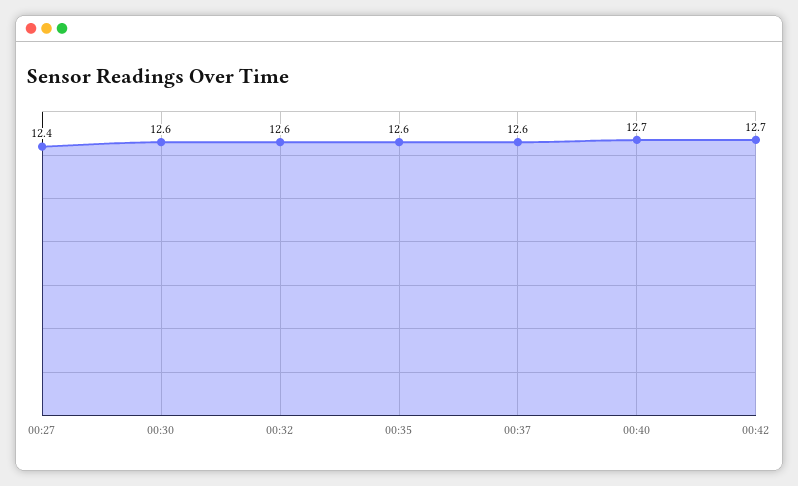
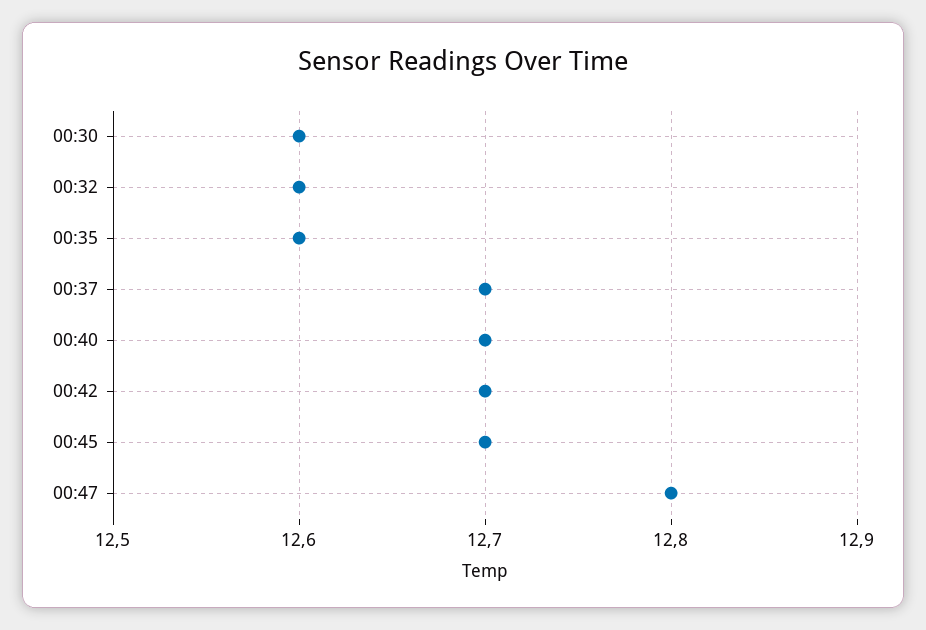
00:27: 12.4 -> none
00:37: 12.6 -> 12.7
00:45: none -> 12.7
00:47: none -> 12.8

